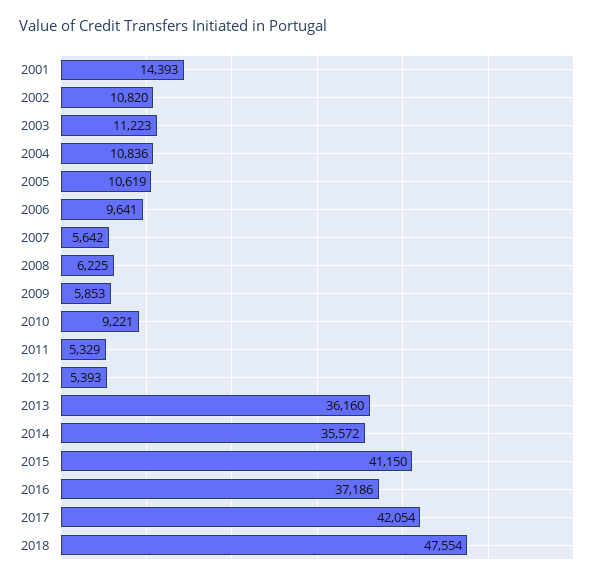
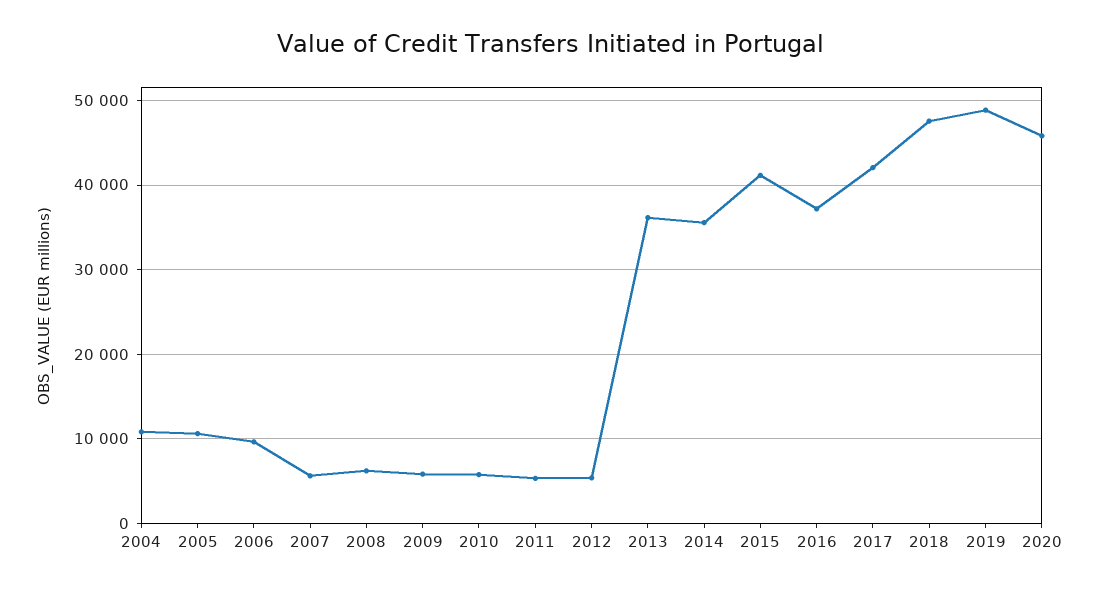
2001: 14393 -> none
2002: 10820 -> none
2003: 11223 -> none
2010: 9221 -> 6000
2019: none -> 49000
2020: none -> 46000

